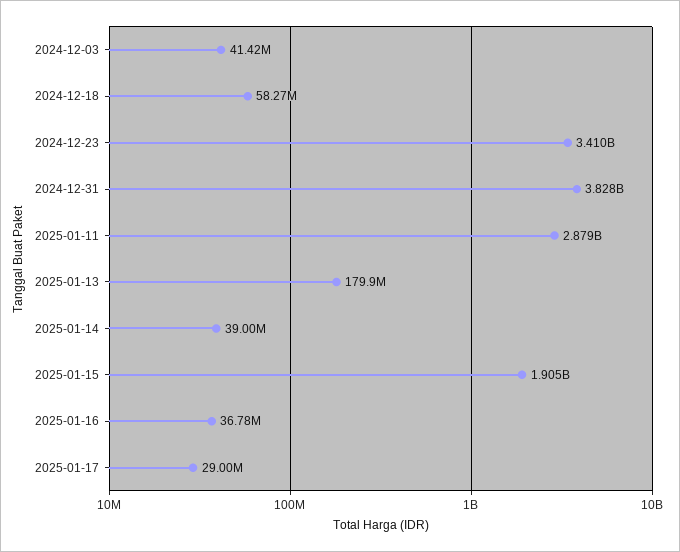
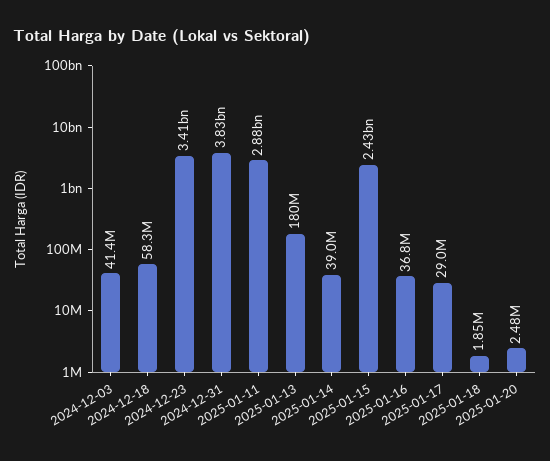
2025-01-15: 1905000000 -> 2430000000
2025-01-18: none -> 1850000
2025-01-20: none -> 2480000

